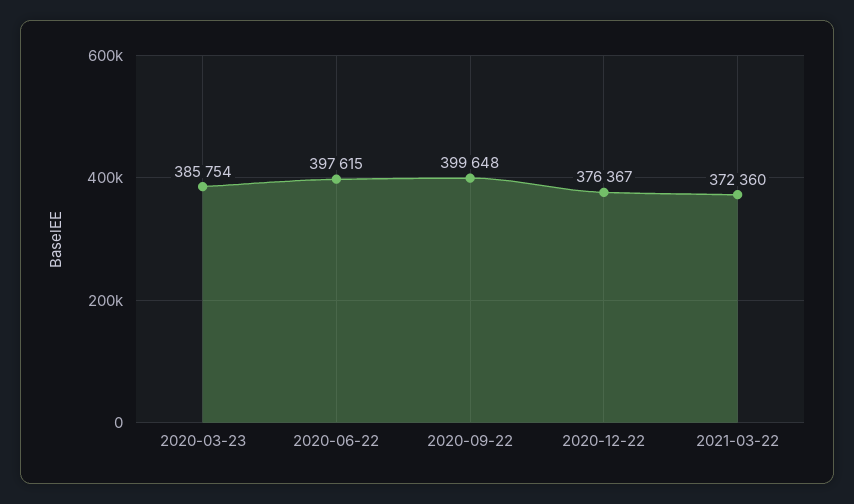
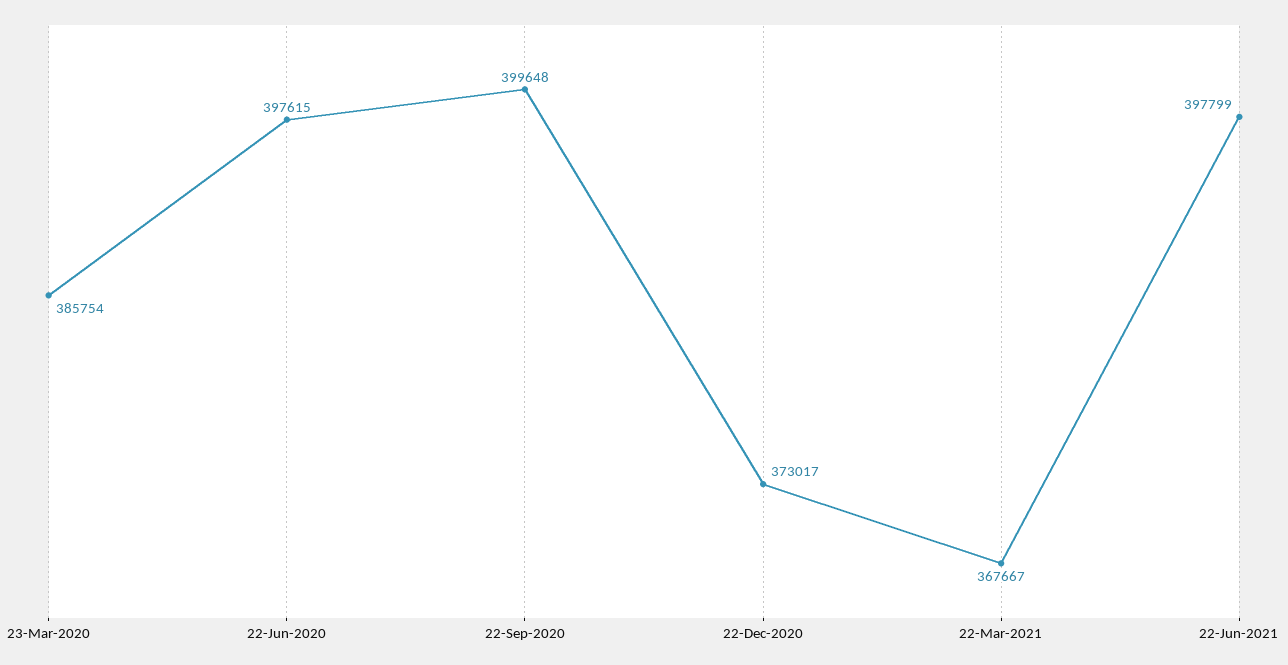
2020-12-22: 376367 -> 373017
2021-03-22: 372360 -> 367667
22-Jun-2021: none -> 397799

